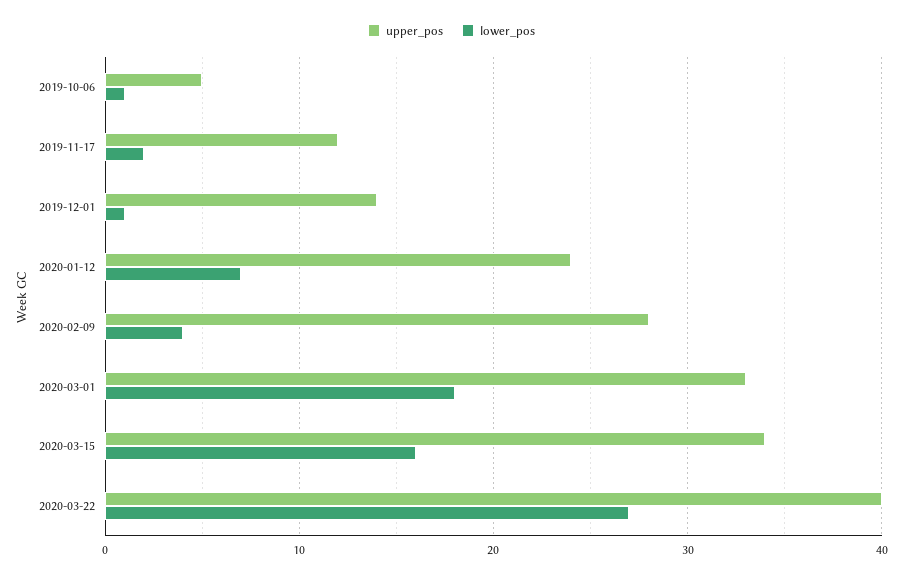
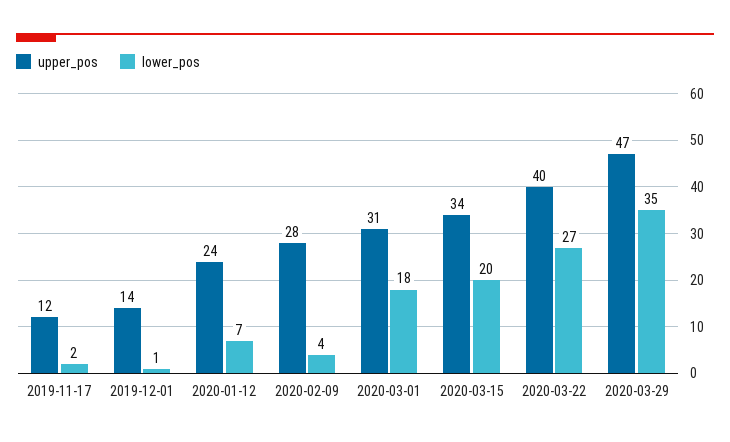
upper_pos, 2019-10-06: 5 -> none
lower_pos, 2019-10-06: 1 -> none
upper_pos, 2020-03-01: 33 -> 31
lower_pos, 2020-03-15: 16 -> 20
upper_pos, 2020-03-29: none -> 47
lower_pos, 2020-03-29: none -> 35

